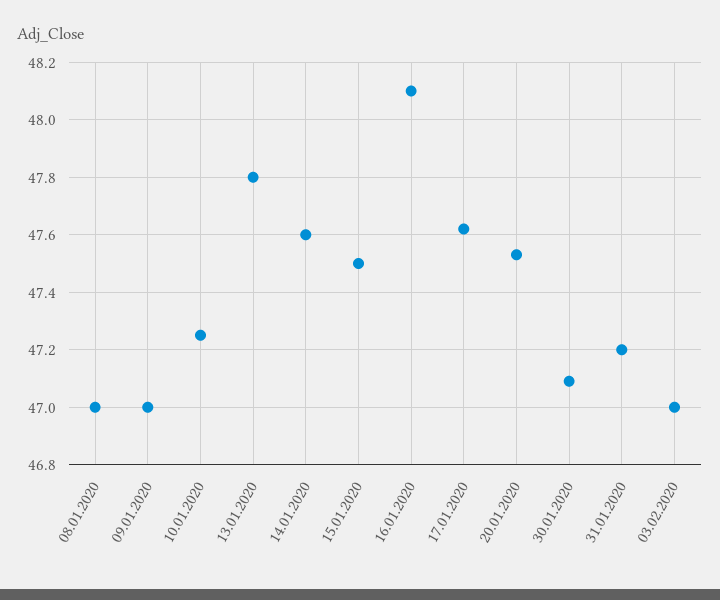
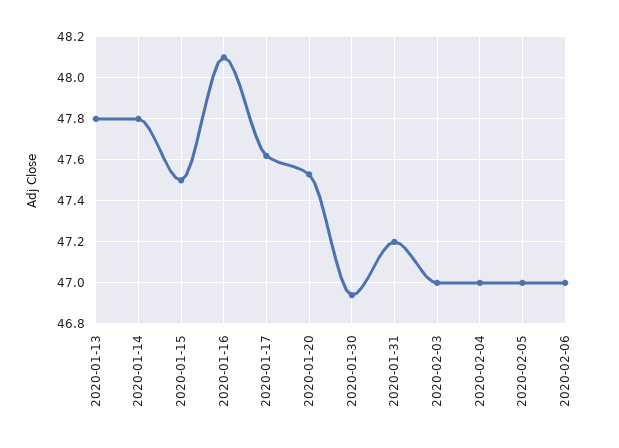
08.01.2020: 47 -> none
09.01.2020: 47 -> none
10.01.2020: 47.25 -> none
14.01.2020: 47.6 -> 47.8
30.01.2020: 47.1 -> 46.95
2020-02-04: none -> 47
2020-02-05: none -> 47
2020-02-06: none -> 47

